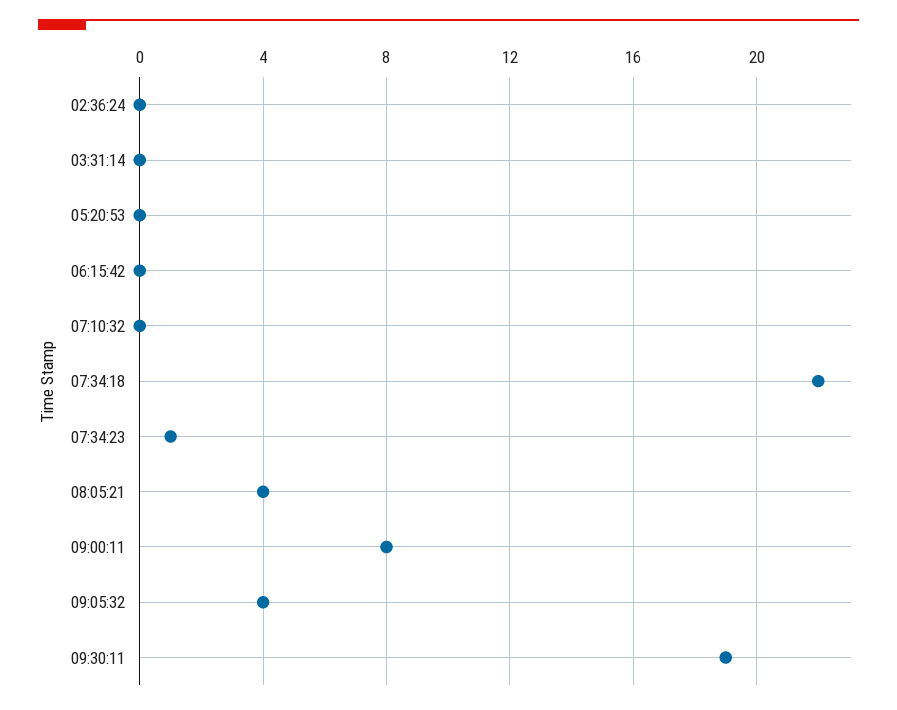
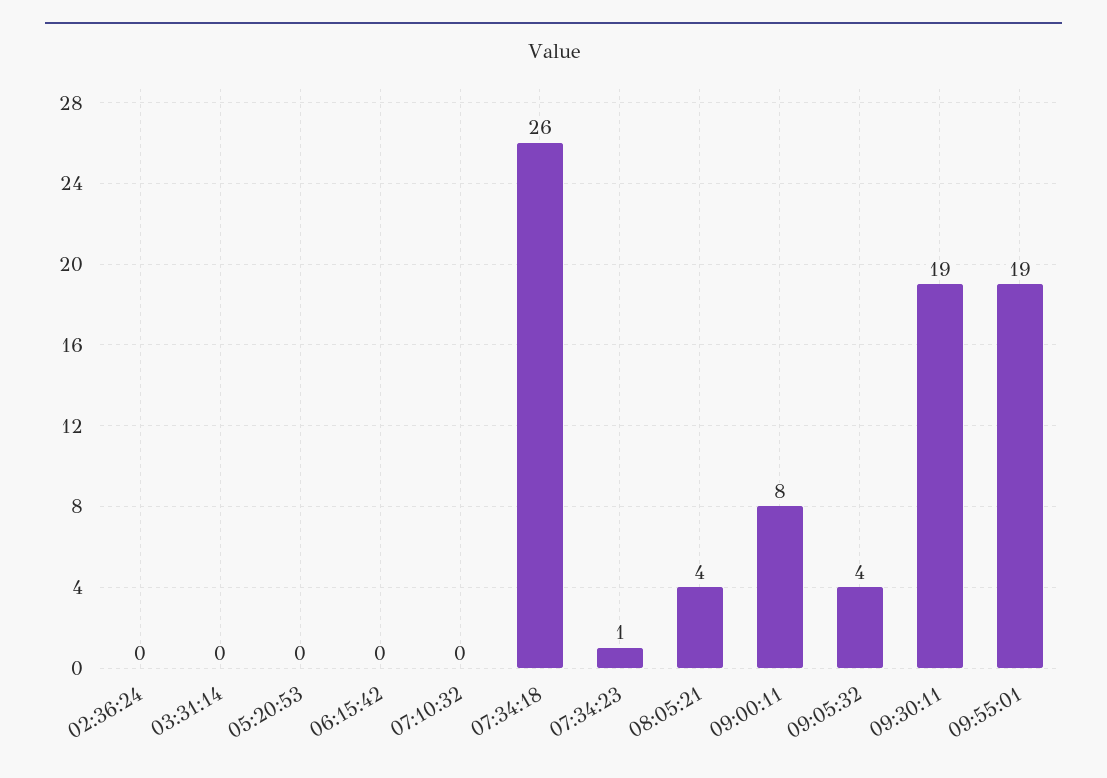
07:34:18: 22 -> 26
09:55:01: none -> 19

